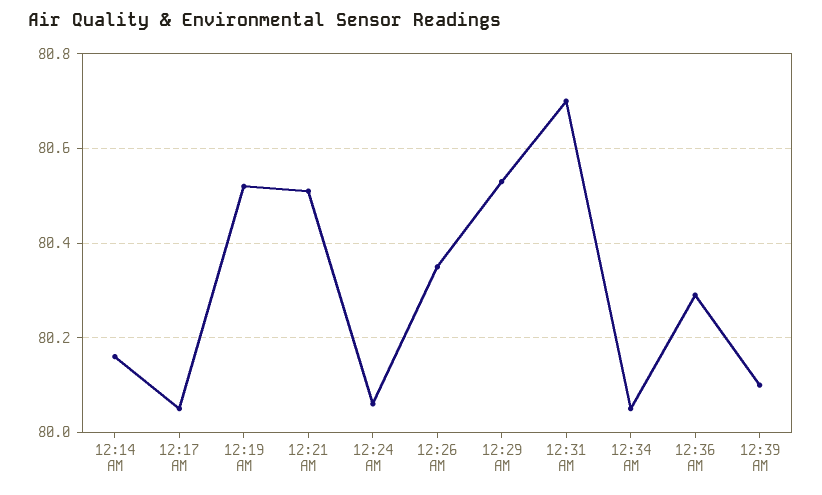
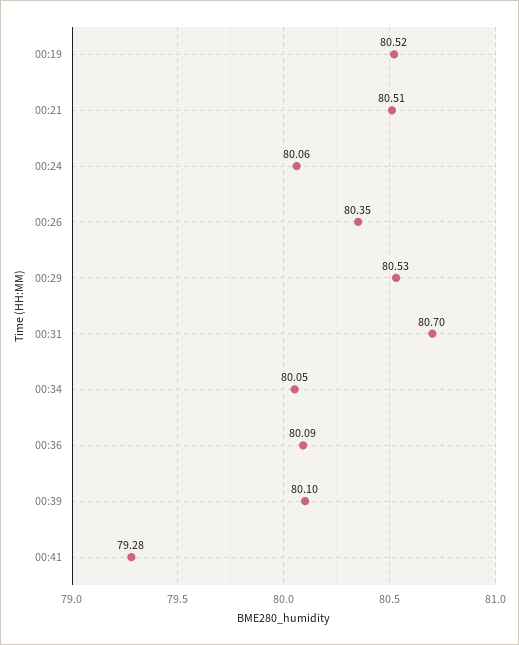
12:14 AM: 80.15 -> none
12:17 AM: 80.05 -> none
12:36 AM: 80.3 -> 80.09
00:41: none -> 79.28

